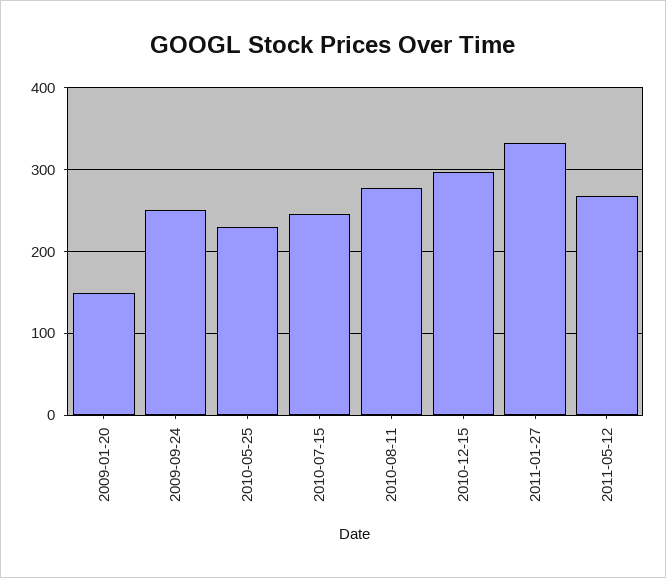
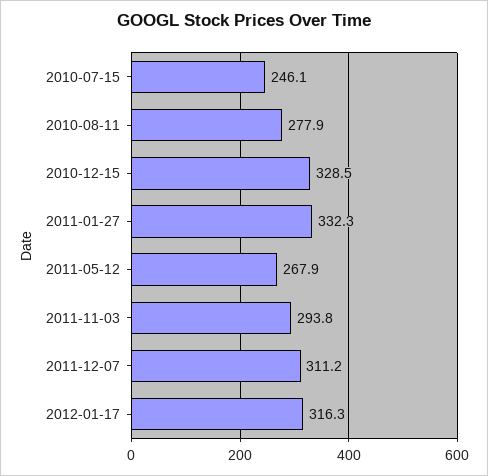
2009-01-20: 150 -> none
2009-09-24: 250 -> none
2010-05-25: 230 -> none
2010-12-15: 300 -> 328.5
2011-11-03: none -> 293.8
2011-12-07: none -> 311.2
2012-01-17: none -> 316.3

